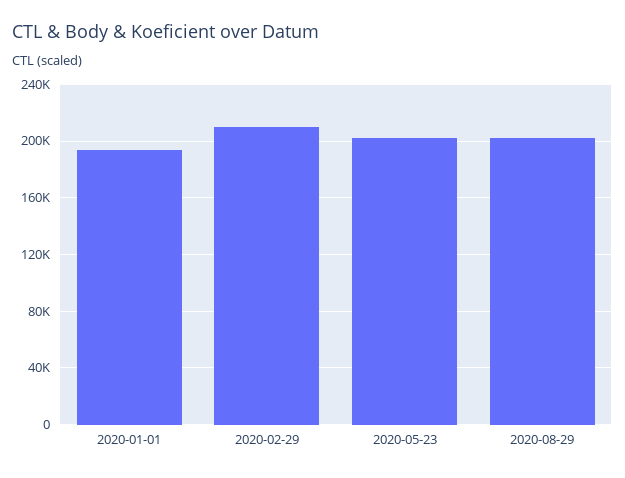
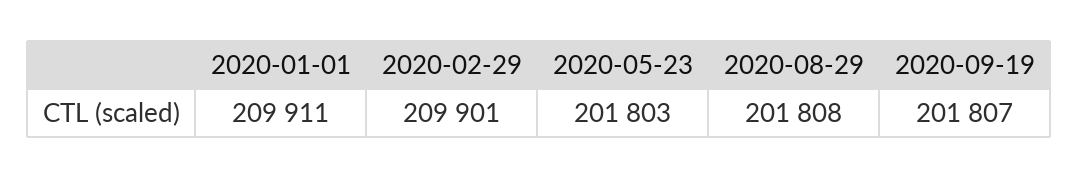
2020-01-01: 195000 -> 209911
2020-09-19: none -> 201807

